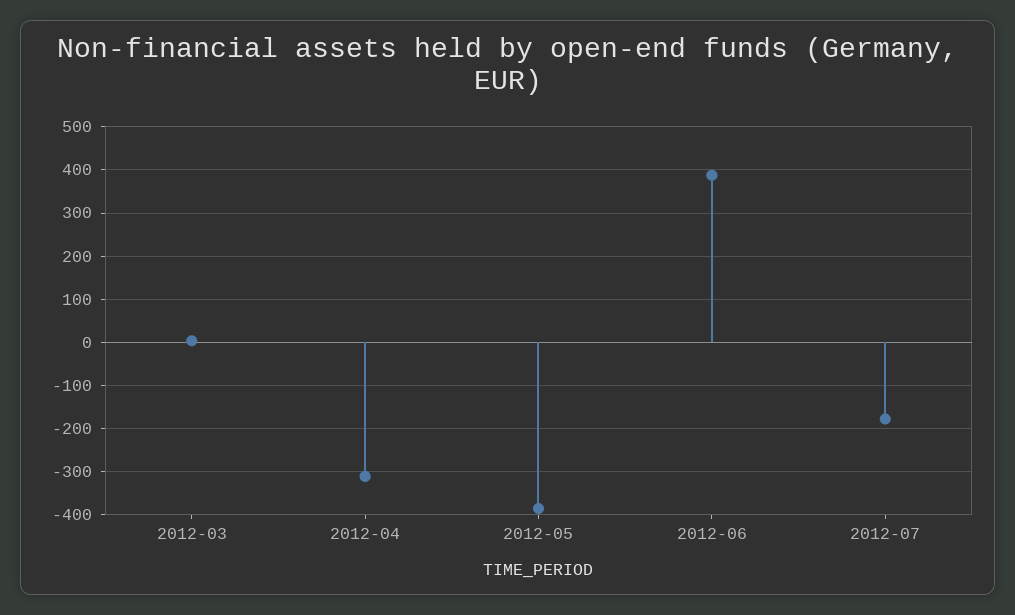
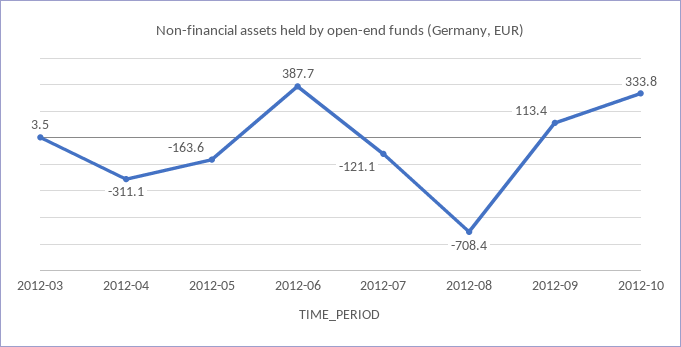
2012-05: -380 -> -163.6
2012-07: -180 -> -121.1
2012-08: none -> -708.4
2012-09: none -> 113.4
2012-10: none -> 333.8

